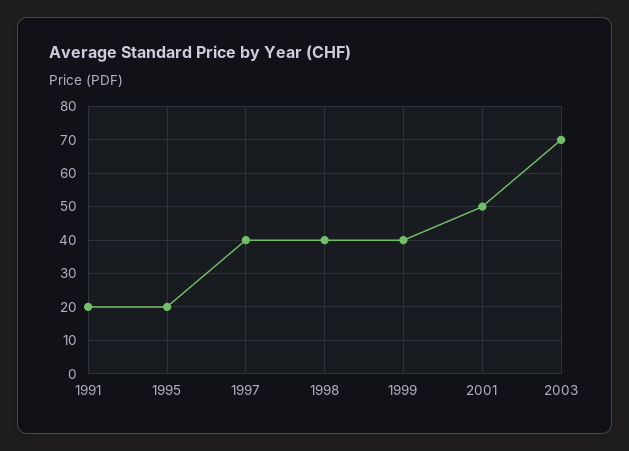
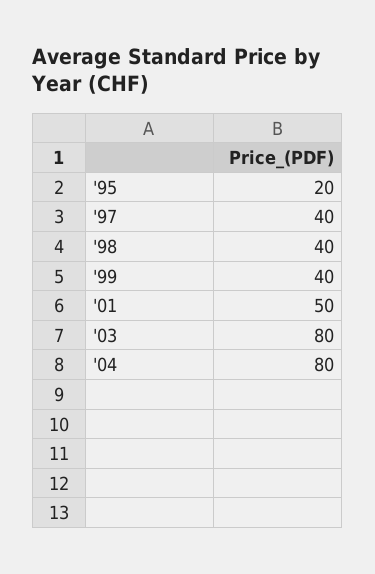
1991: 20 -> none
2003: 70 -> 80
'04: none -> 80

